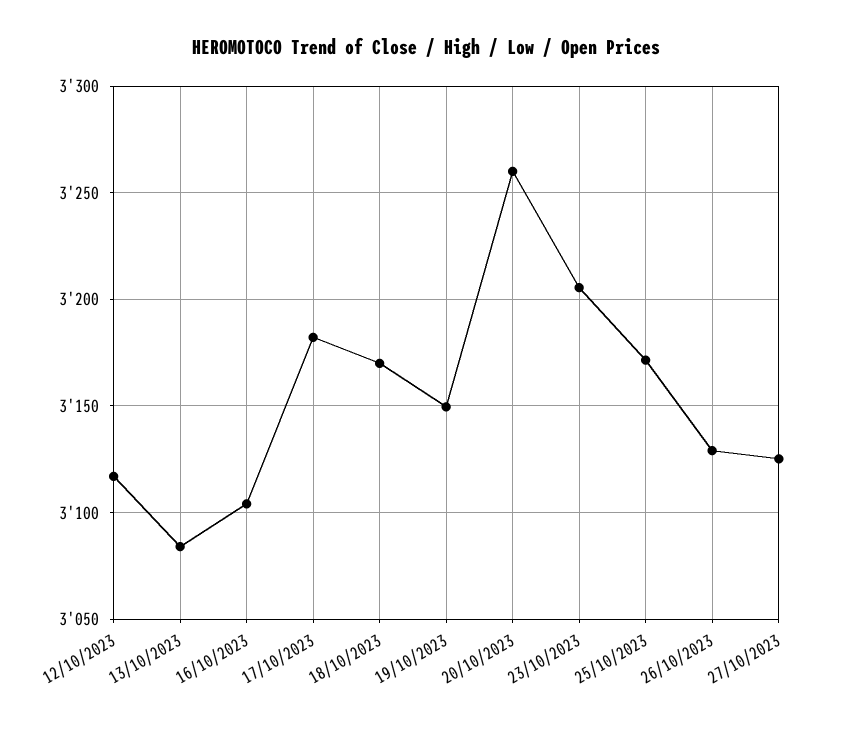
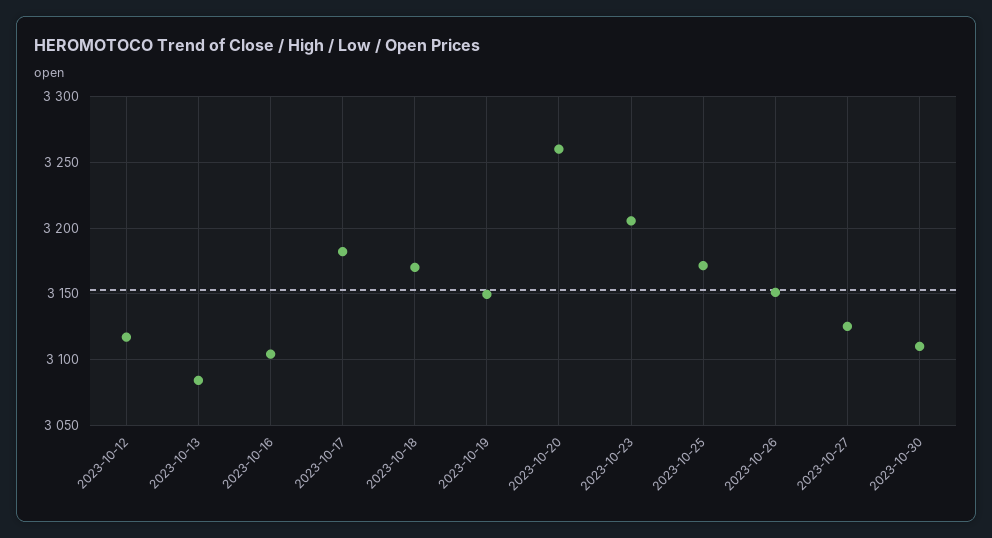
26/10/2023: 3130 -> 3150
2023-10-30: none -> 3110

